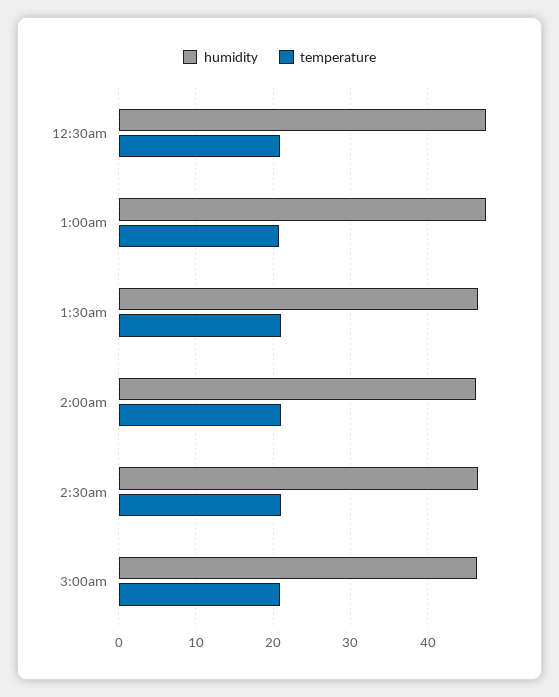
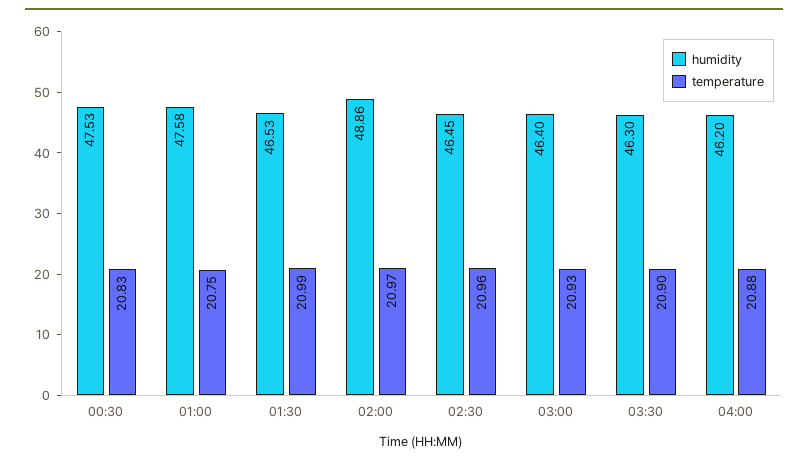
humidity, 2:00am: 46 -> 48.86
humidity, 03:30: none -> 46.3
temperature, 03:30: none -> 20.9
humidity, 04:00: none -> 46.2
temperature, 04:00: none -> 20.88

